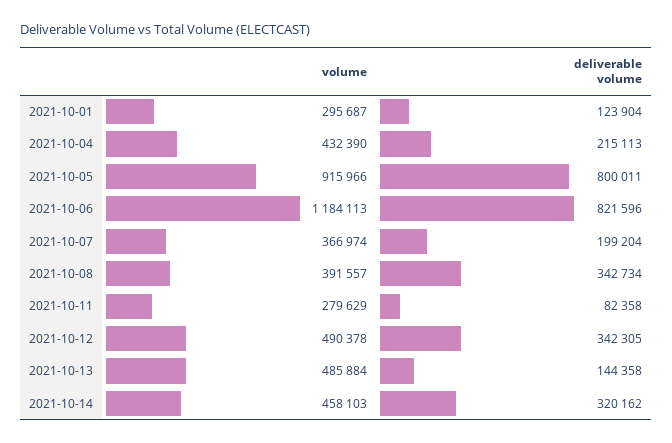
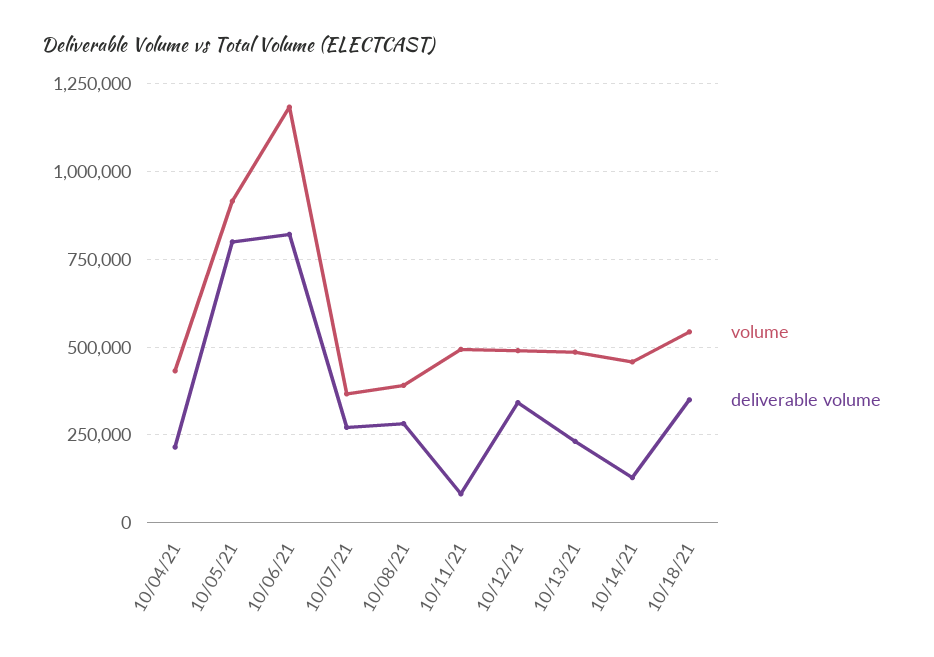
volume, 2021-10-01: 295687 -> none
deliverable volume, 2021-10-01: 123904 -> none
deliverable volume, 2021-10-07: 199204 -> 275000
deliverable volume, 2021-10-08: 342734 -> 275000
volume, 2021-10-11: 279629 -> 500000
deliverable volume, 2021-10-13: 144358 -> 225000
deliverable volume, 2021-10-14: 320162 -> 125000
volume, 10/18/21: none -> 550000
deliverable volume, 10/18/21: none -> 350000

